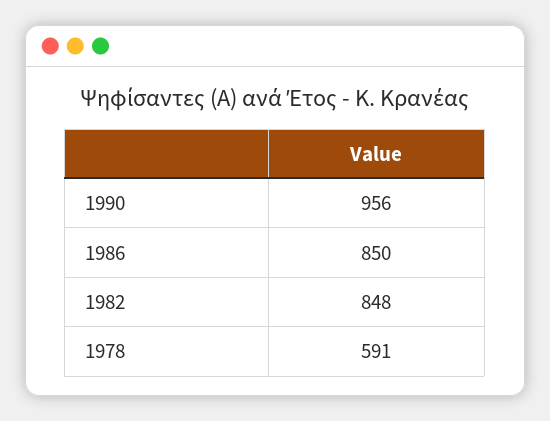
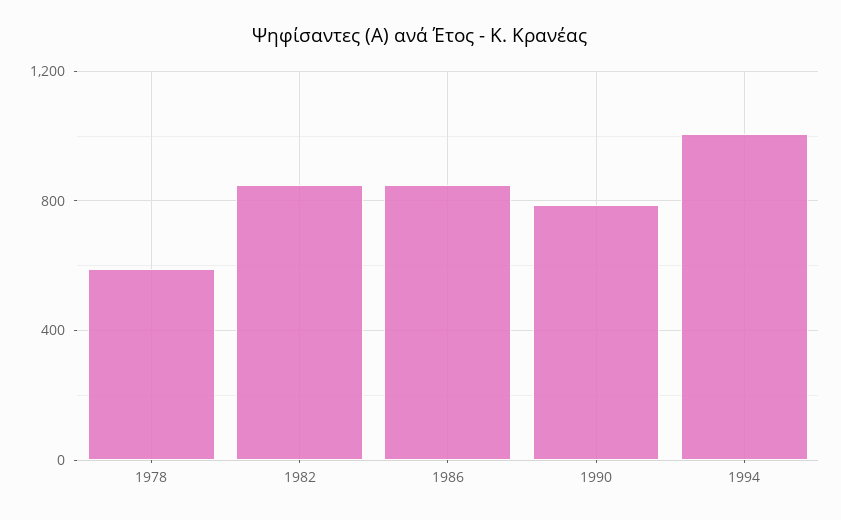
1990: 956 -> 800
1994: none -> 1000

